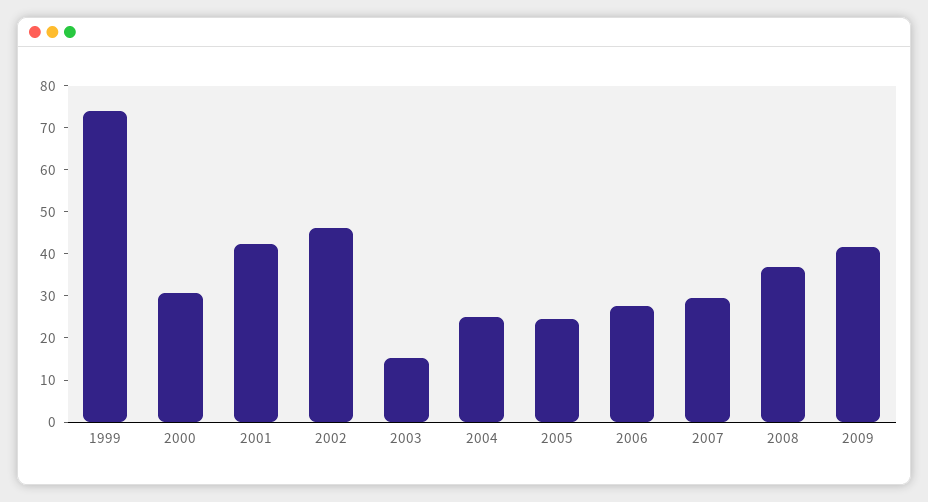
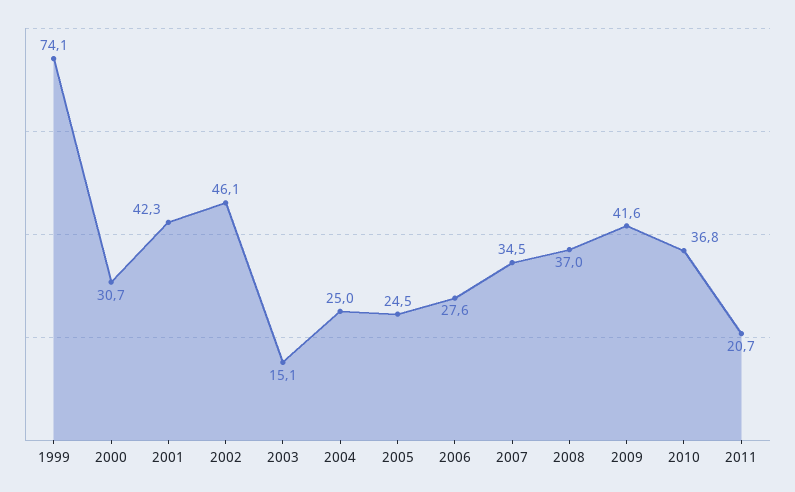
2007: 30 -> 34.5
2010: none -> 36.8
2011: none -> 20.7

